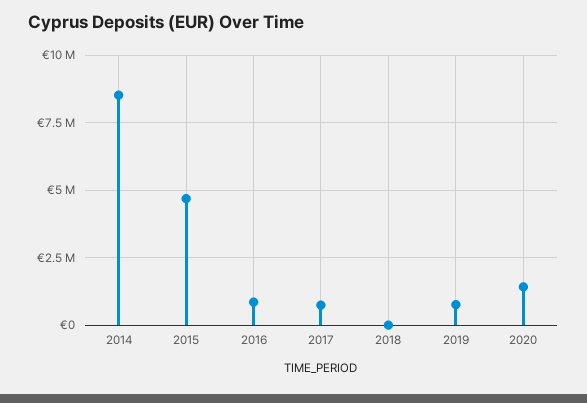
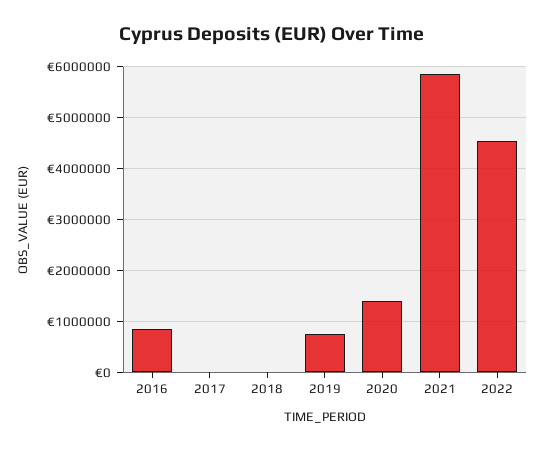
2014: 8500000 -> none
2015: 4750000 -> none
2017: 750000 -> 0
2021: none -> 5800000
2022: none -> 4600000

